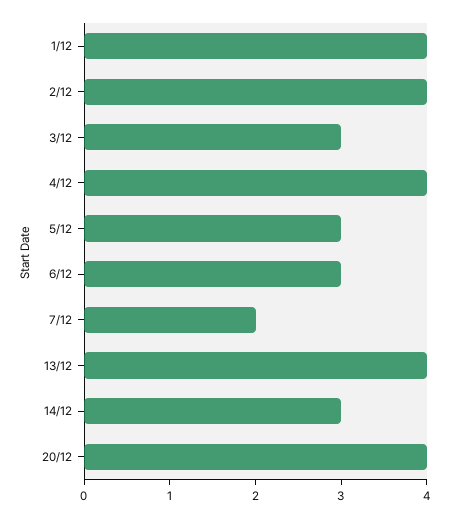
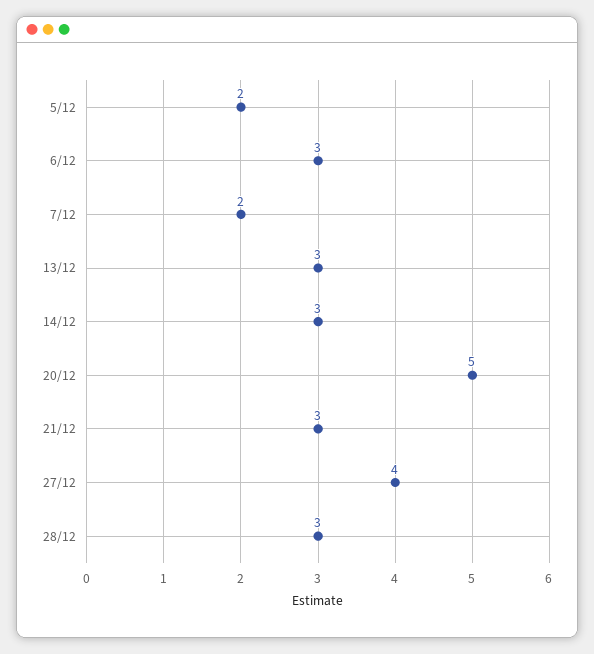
1/12: 4 -> none
2/12: 4 -> none
3/12: 3 -> none
4/12: 4 -> none
5/12: 3 -> 2
13/12: 4 -> 3
20/12: 4 -> 5
21/12: none -> 3
27/12: none -> 4
28/12: none -> 3

